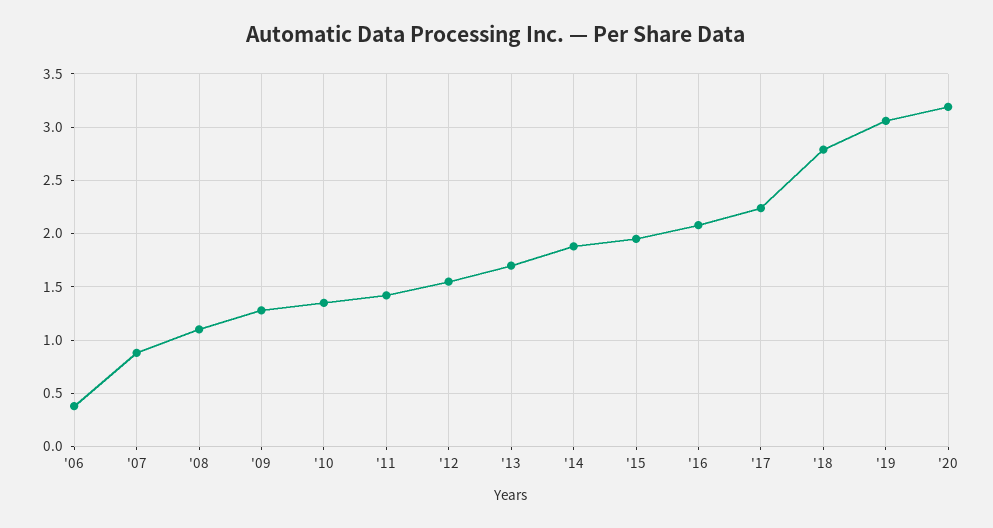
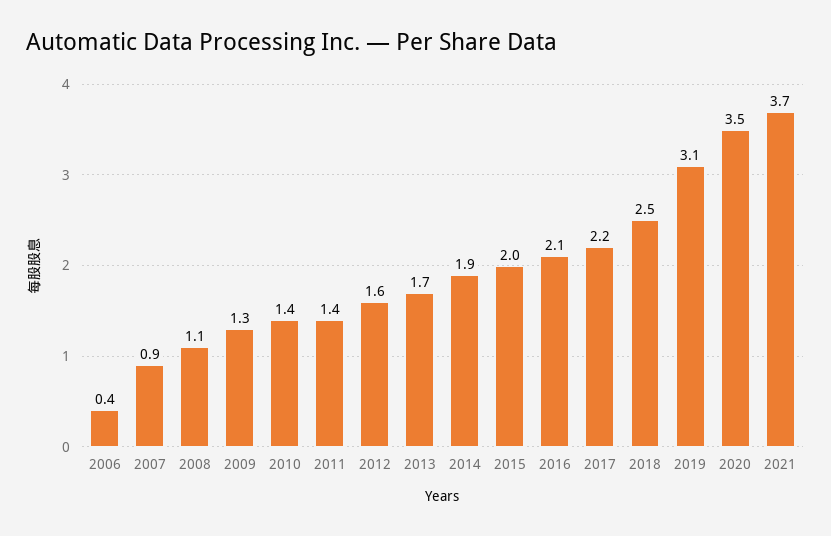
'18: 2.8 -> 2.5
'20: 3.2 -> 3.5
2021: none -> 3.7

